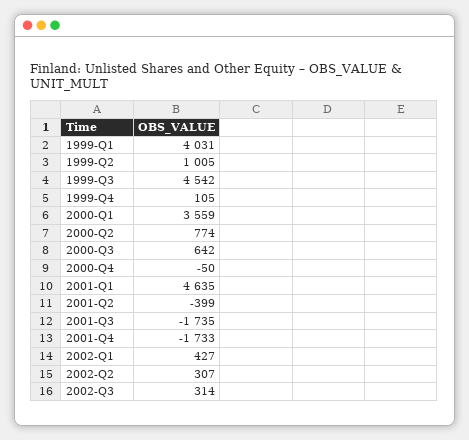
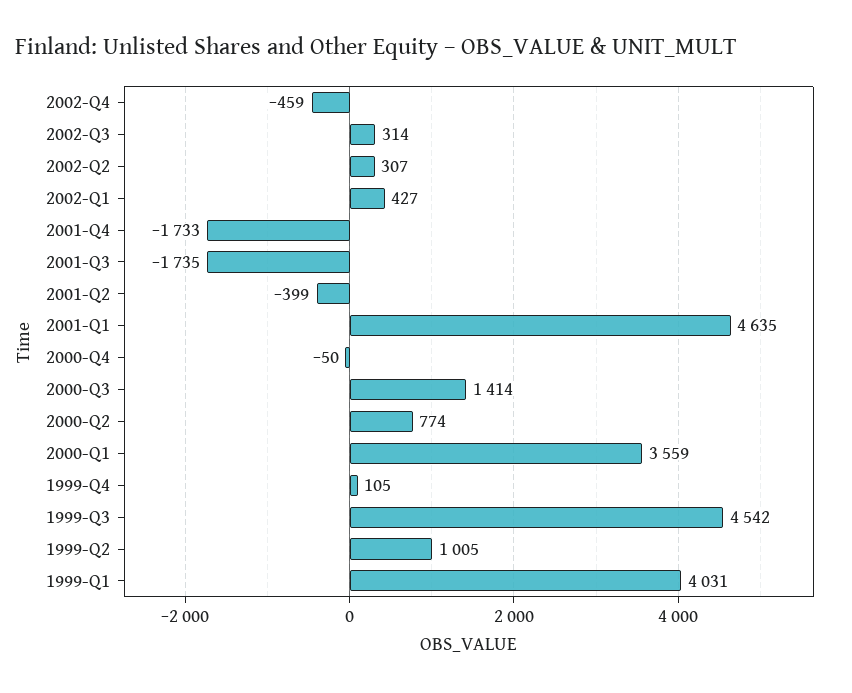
2000-Q3: 642 -> 1414
2002-Q4: none -> -459

